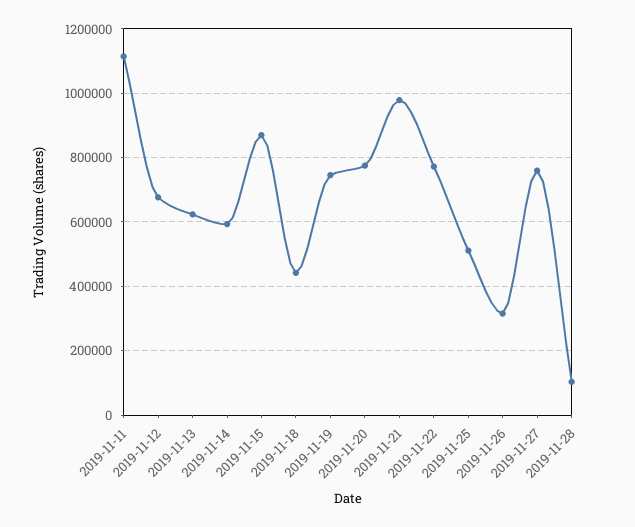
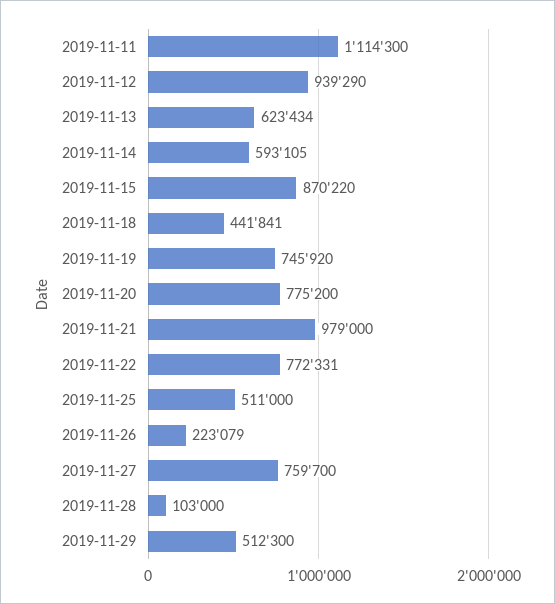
2019-11-12: 680000 -> 939290
2019-11-26: 320000 -> 223079
2019-11-29: none -> 512300

